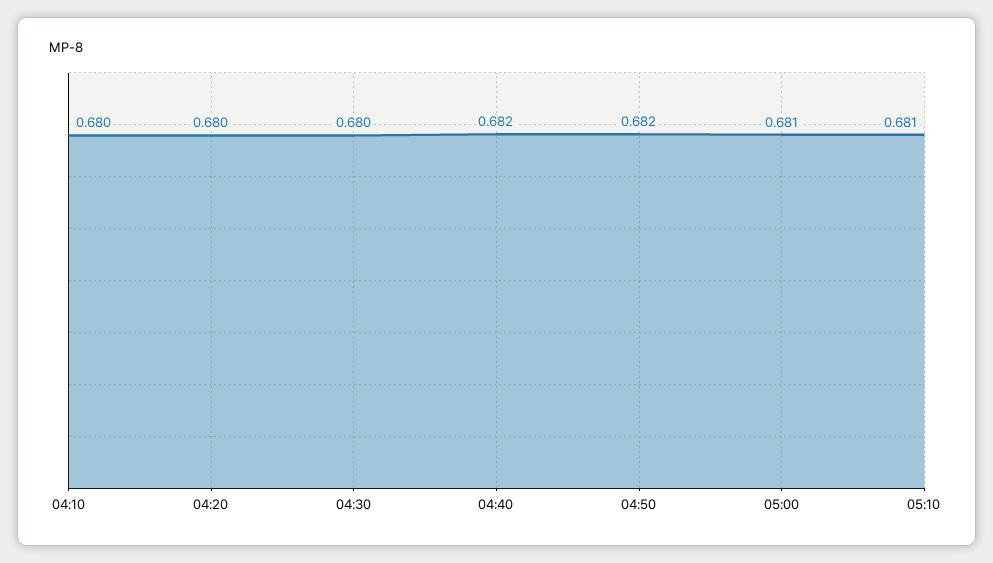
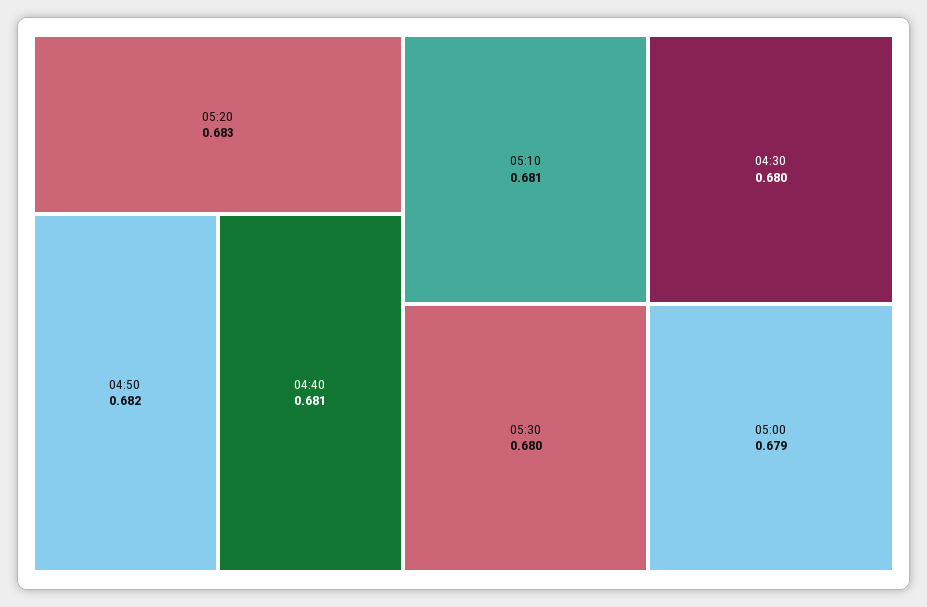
04:10: 0.68 -> none
04:20: 0.68 -> none
04:40: 0.682 -> 0.681
05:00: 0.681 -> 0.679
05:20: none -> 0.683
05:30: none -> 0.68

